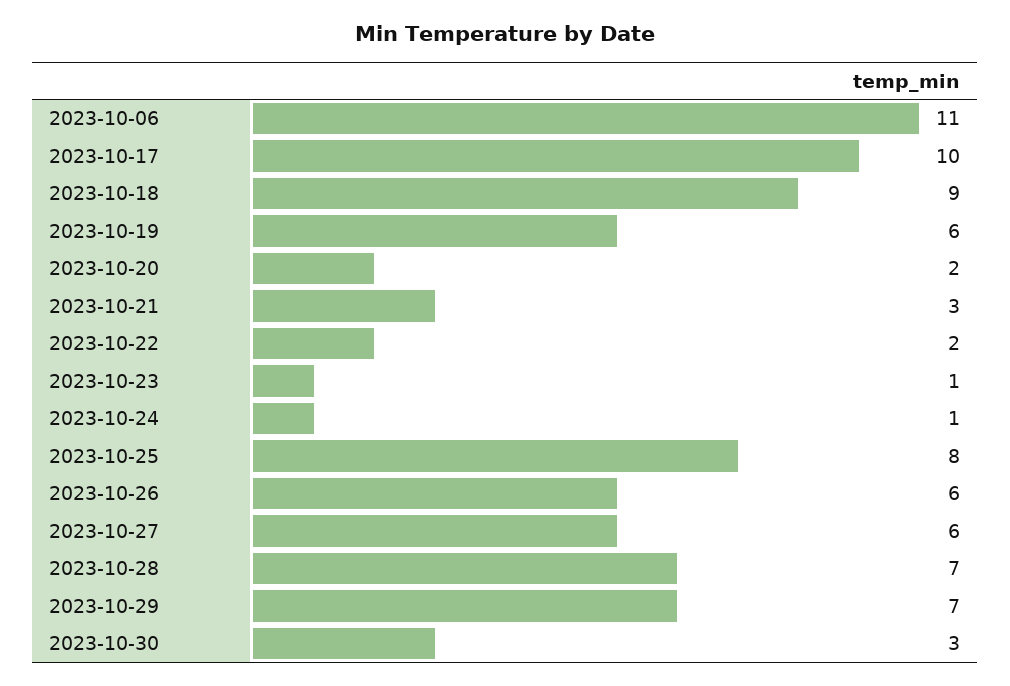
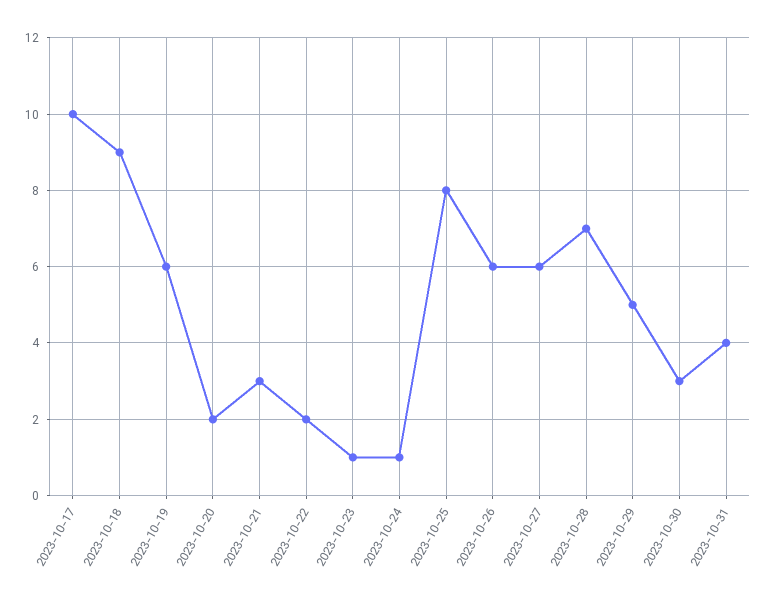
2023-10-06: 11 -> none
2023-10-29: 7 -> 5
2023-10-31: none -> 4

